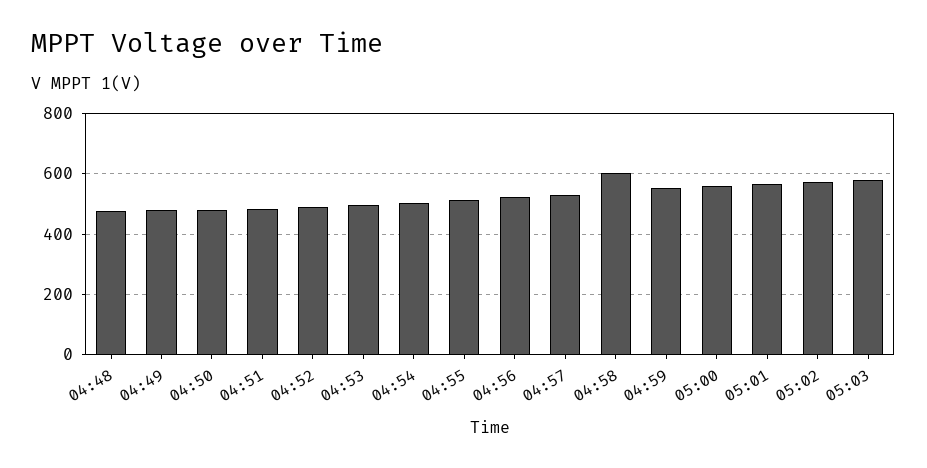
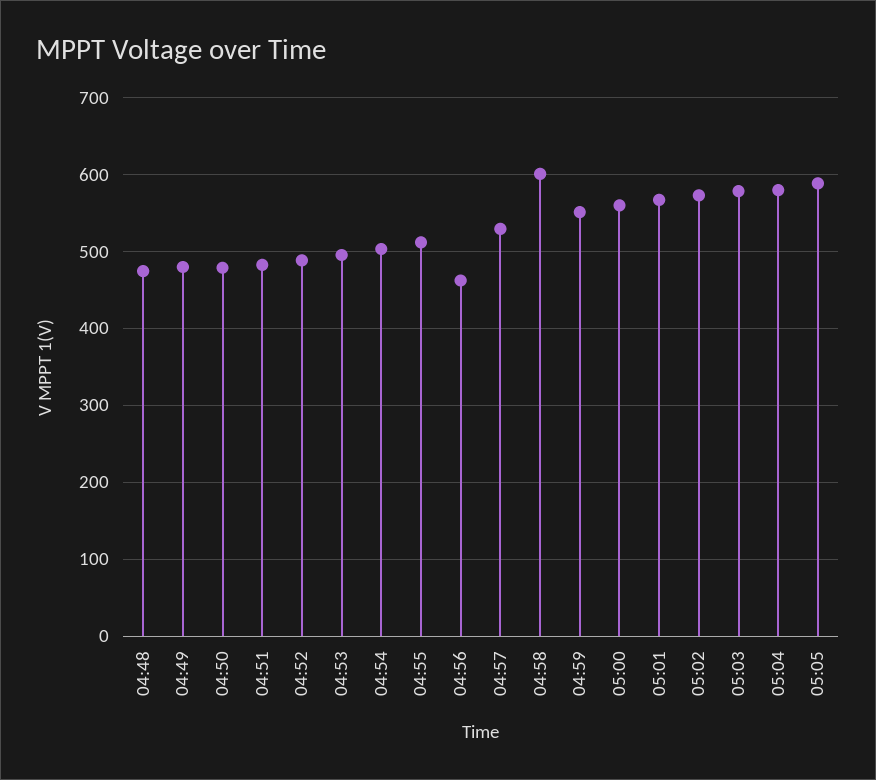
04:56: 520 -> 460
05:04: none -> 580
05:05: none -> 590

